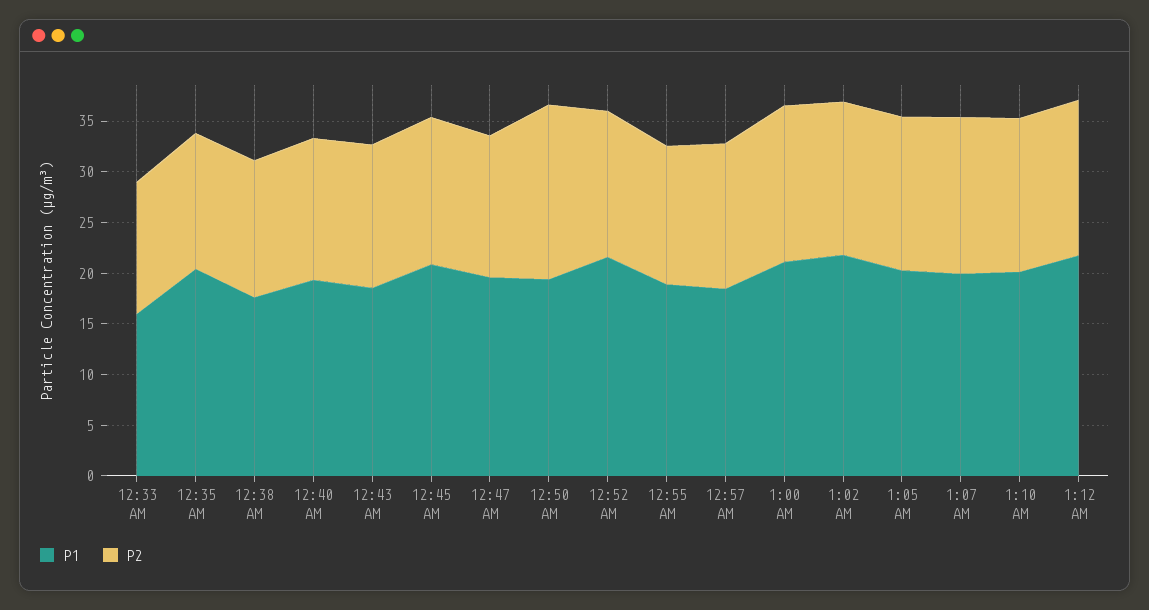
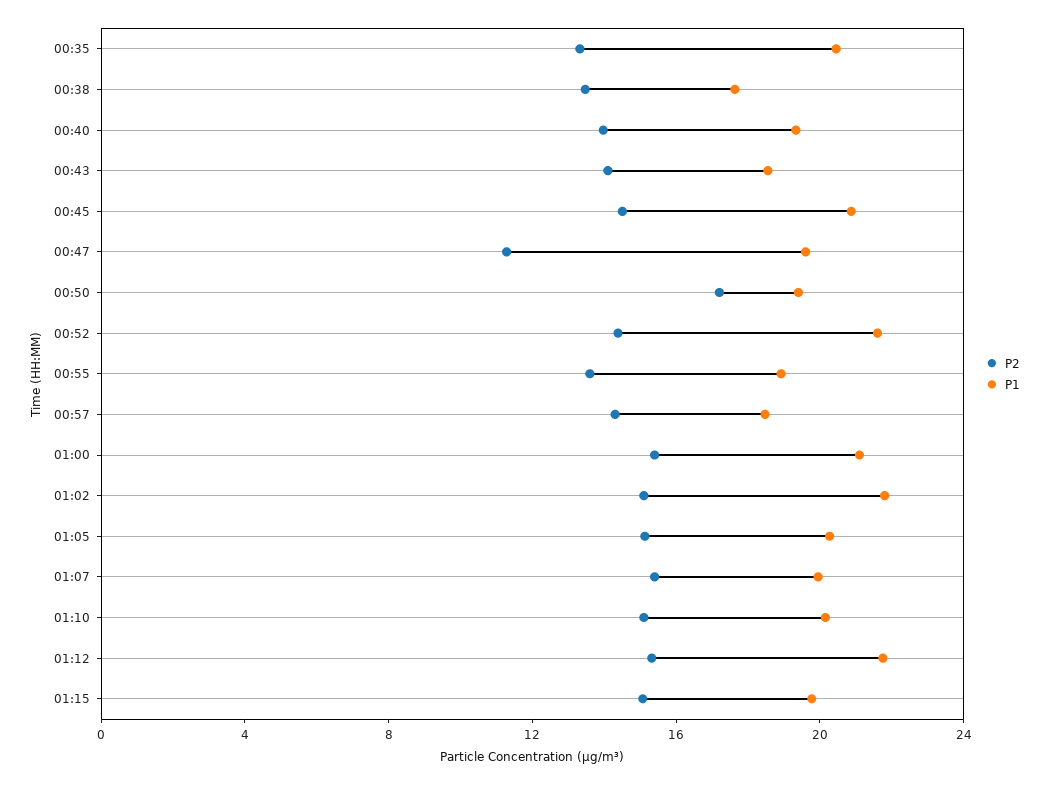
P1, 12:33 AM: 16 -> none
P2, 12:33 AM: 13 -> none
P2, 12:47 AM: 14 -> 11
P2, 01:15: none -> 15
P1, 01:15: none -> 20

